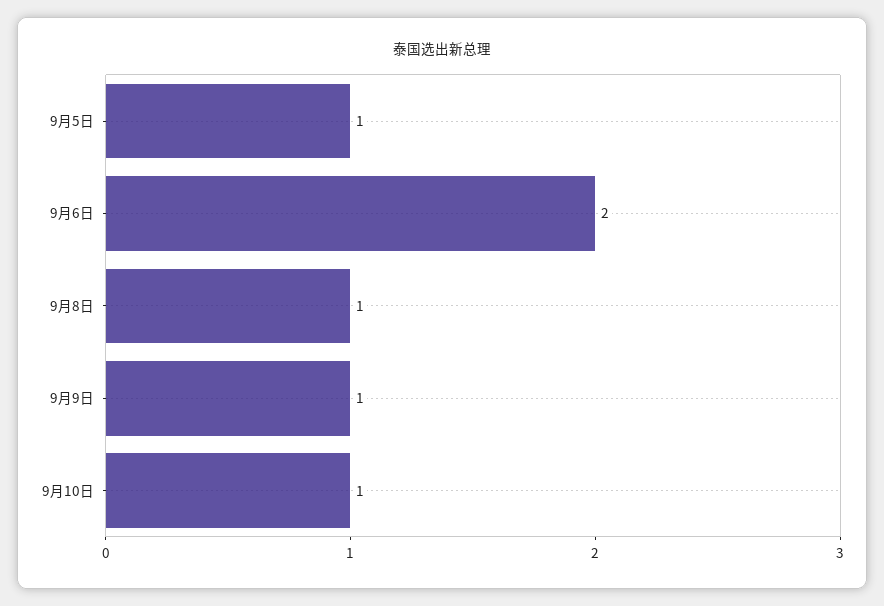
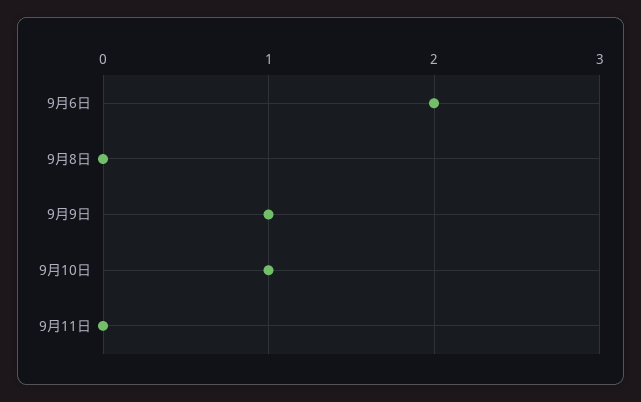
9月5日: 1 -> none
9月8日: 1 -> 0
9月11日: none -> 0

